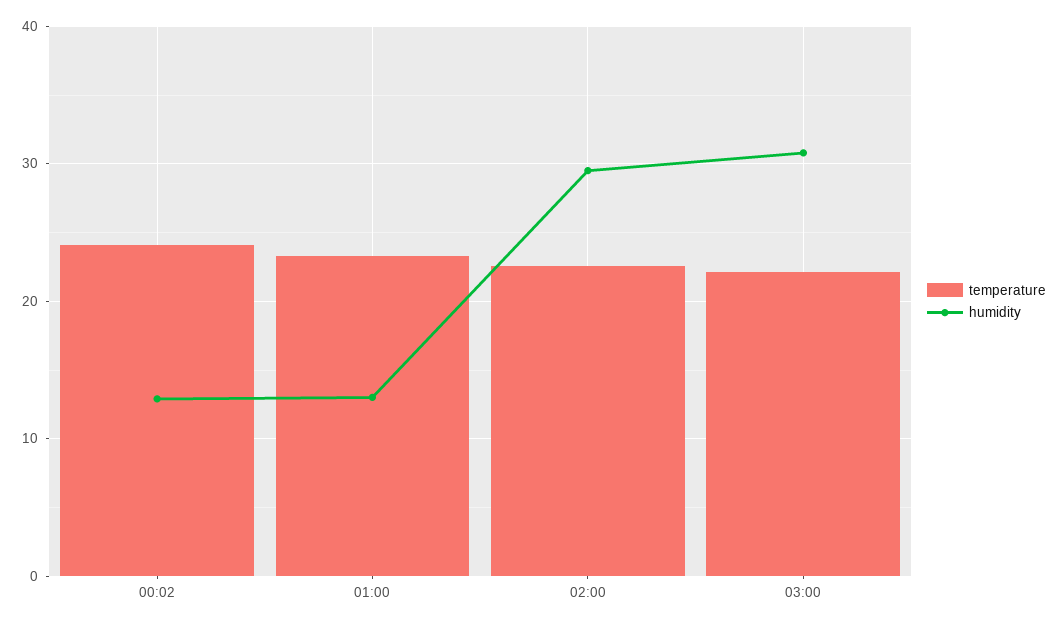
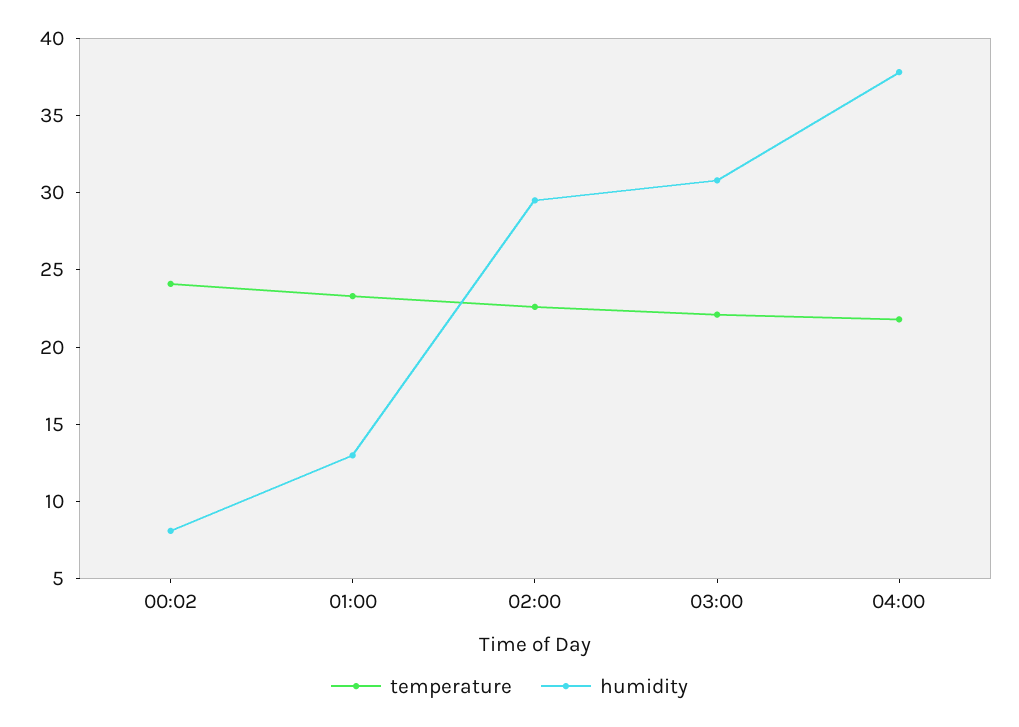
humidity, 00:02: 13 -> 8
temperature, 04:00: none -> 22
humidity, 04:00: none -> 38

